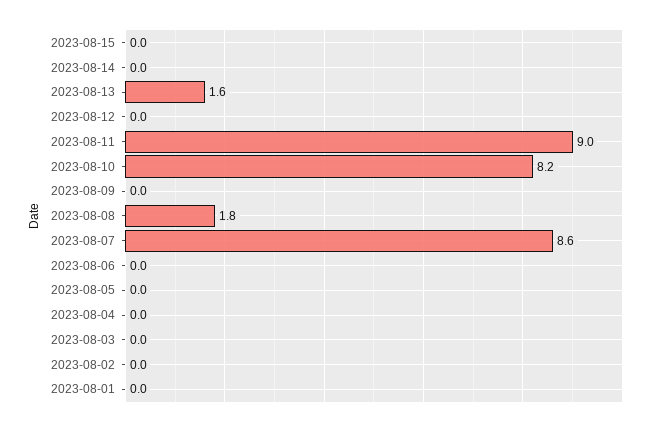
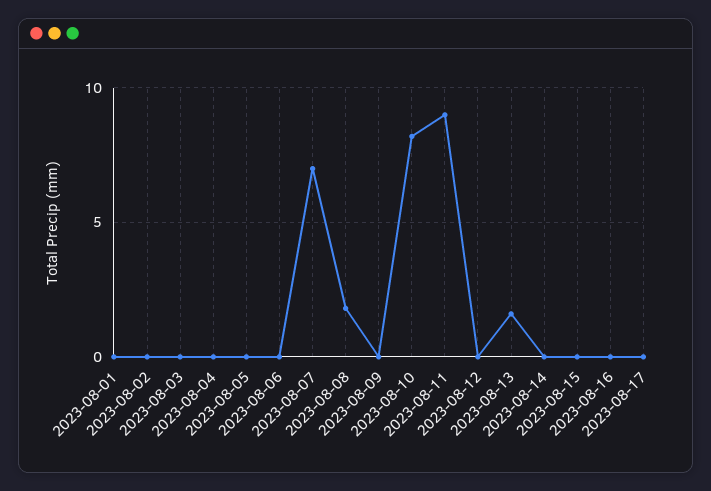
2023-08-07: 8.6 -> 7
2023-08-16: none -> 0
2023-08-17: none -> 0

